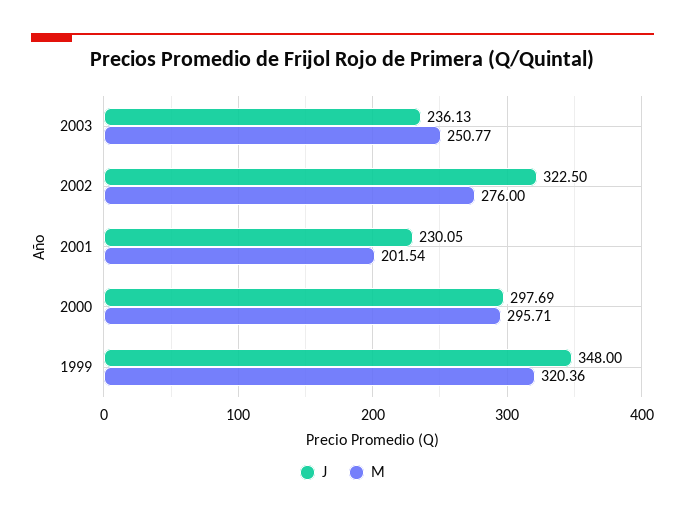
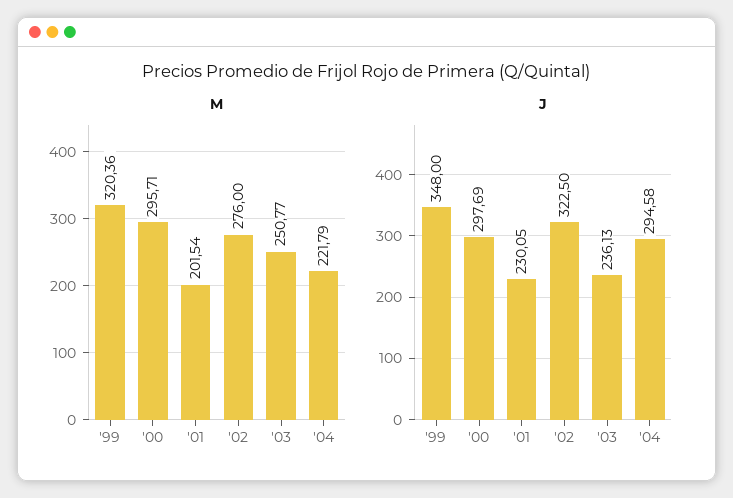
M, '04: none -> 221.79
J, '04: none -> 294.58

